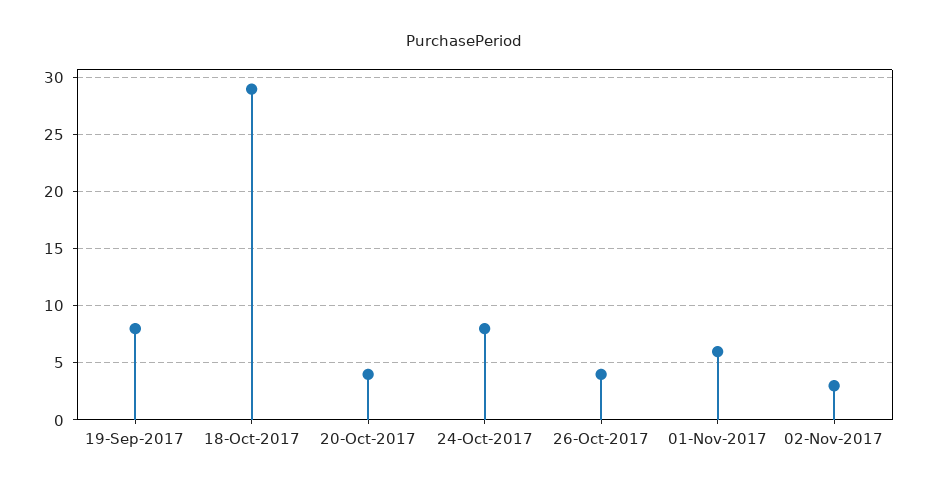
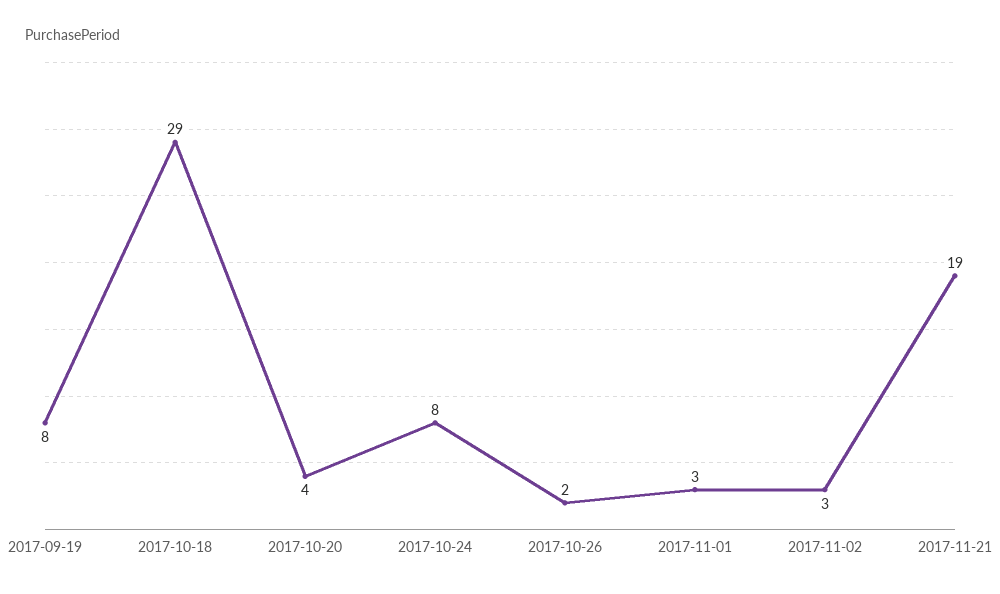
26-Oct-2017: 4 -> 2
01-Nov-2017: 6 -> 3
2017-11-21: none -> 19

